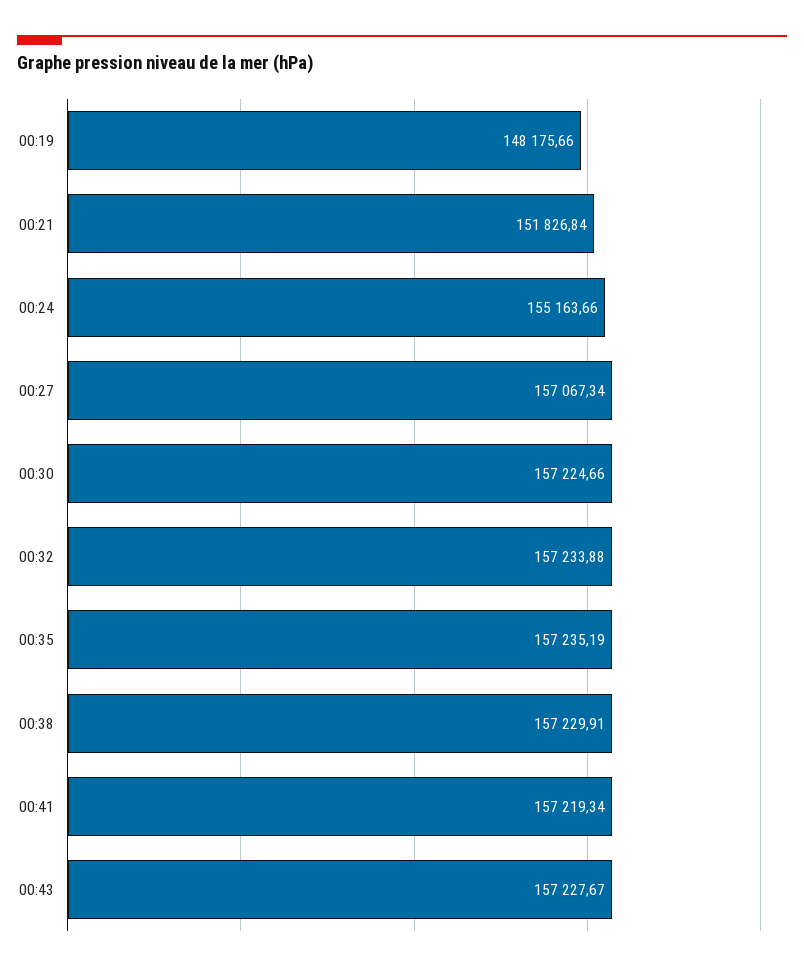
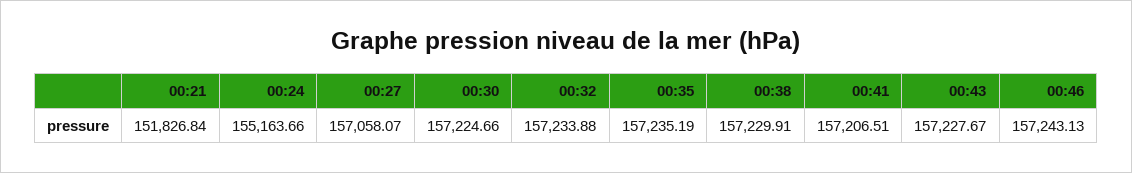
00:19: 148175.66 -> none
00:27: 157067.34 -> 157058.07
00:41: 157219.34 -> 157206.51
00:46: none -> 157243.13

